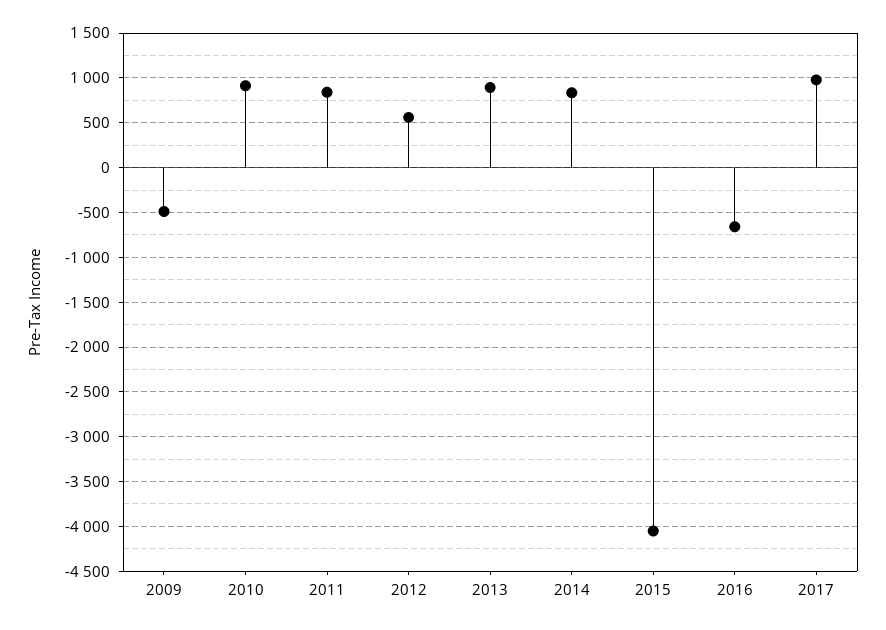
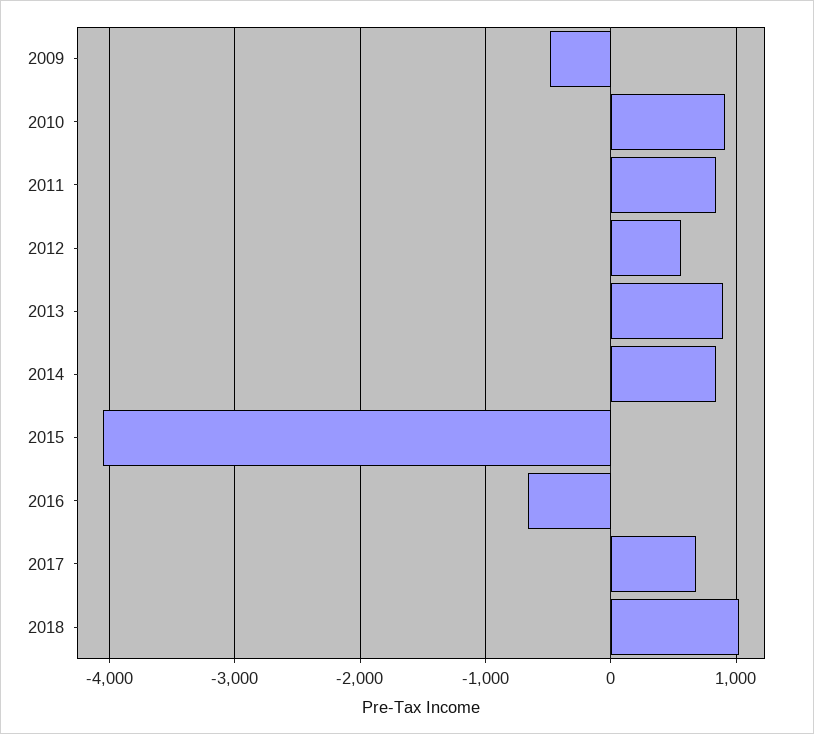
2017: 1000 -> 700
2018: none -> 1000

